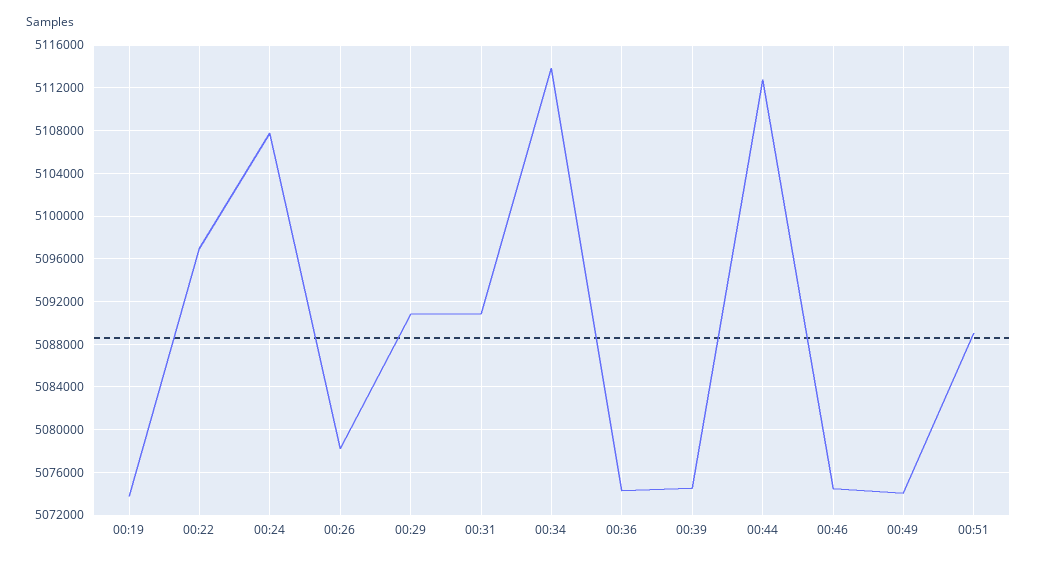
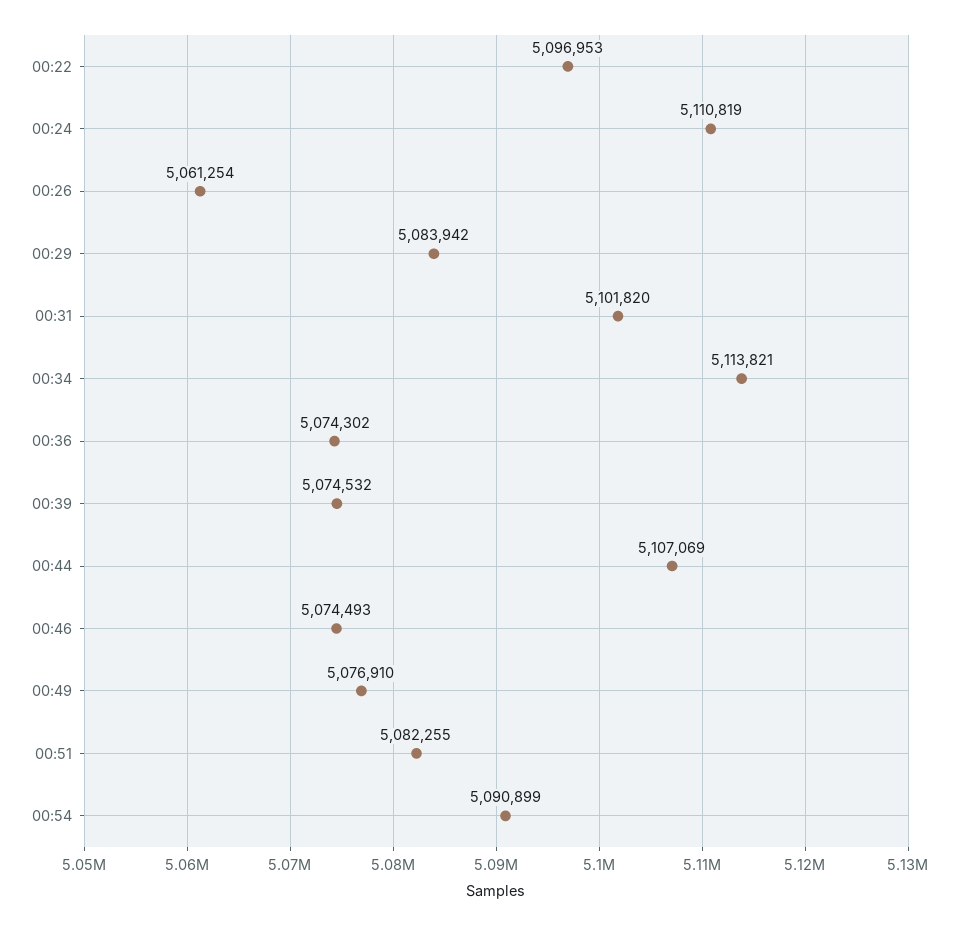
00:19: 5074000 -> none
00:24: 5108000 -> 5110819
00:26: 5078000 -> 5061254
00:29: 5091000 -> 5083942
00:31: 5091000 -> 5101820
00:44: 5113000 -> 5107069
00:49: 5074000 -> 5076910
00:51: 5089000 -> 5082255
00:54: none -> 5090899

